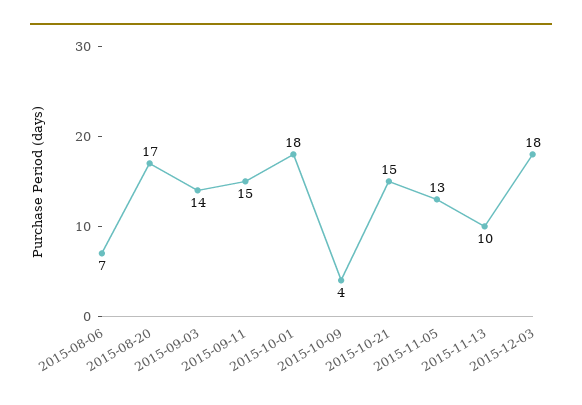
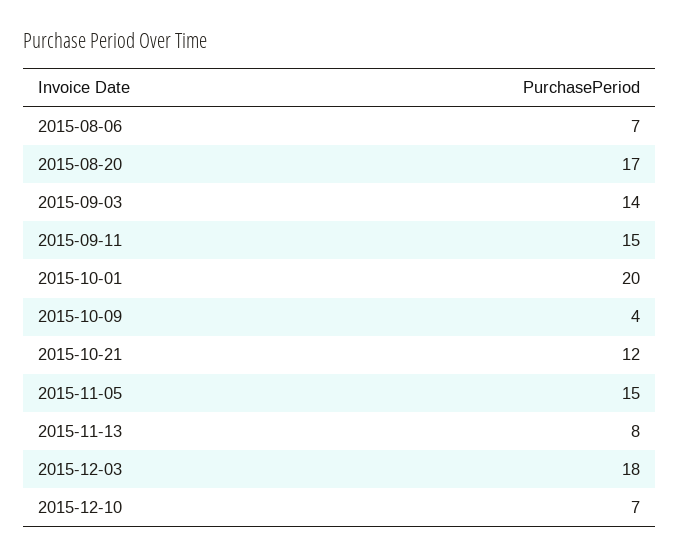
2015-10-01: 18 -> 20
2015-10-21: 15 -> 12
2015-11-05: 13 -> 15
2015-11-13: 10 -> 8
2015-12-10: none -> 7

